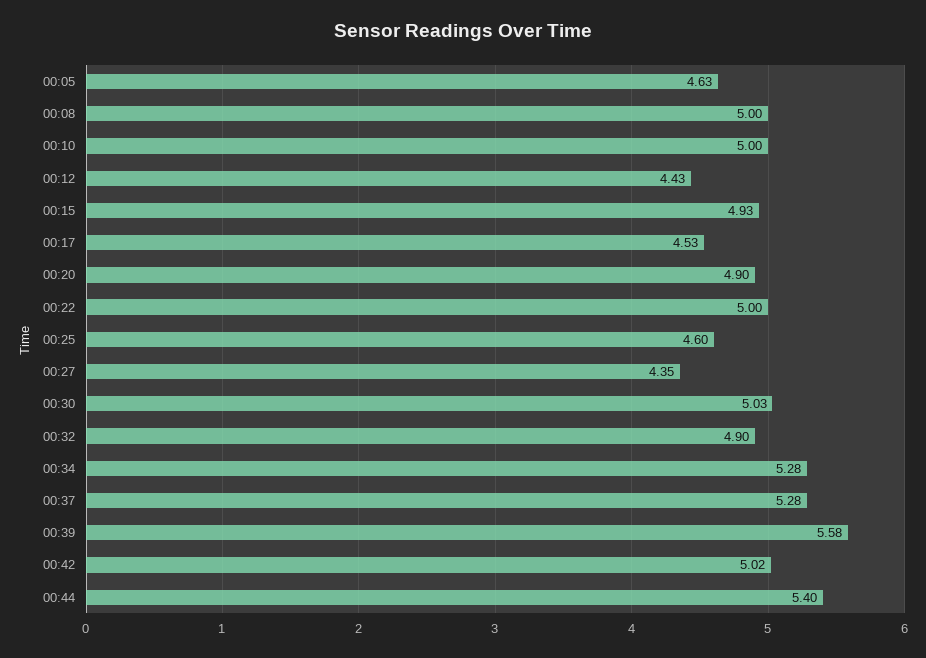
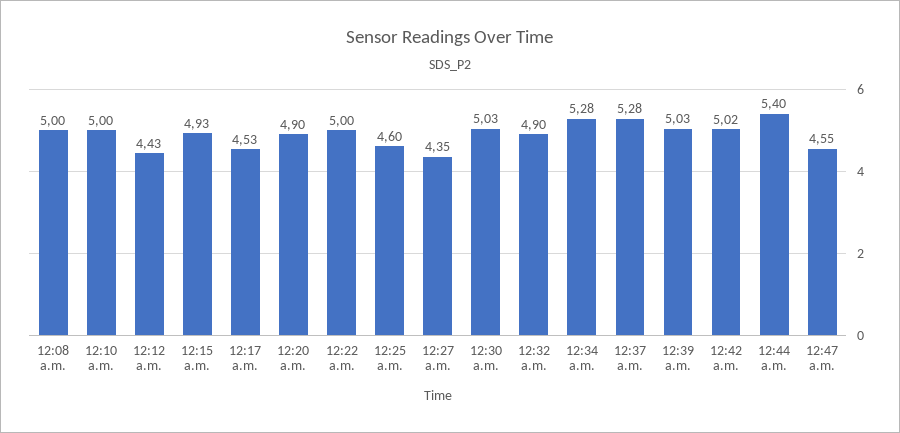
00:05: 4.63 -> none
00:39: 5.58 -> 5.03
12:47 a.m.: none -> 4.55

